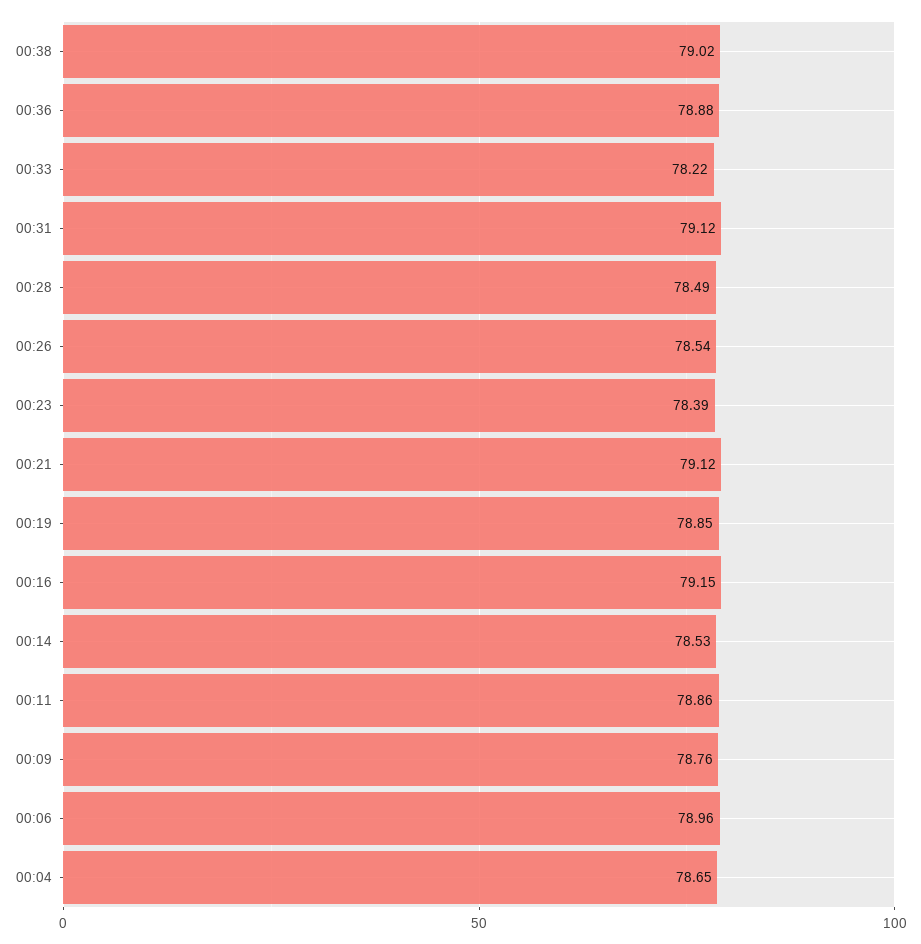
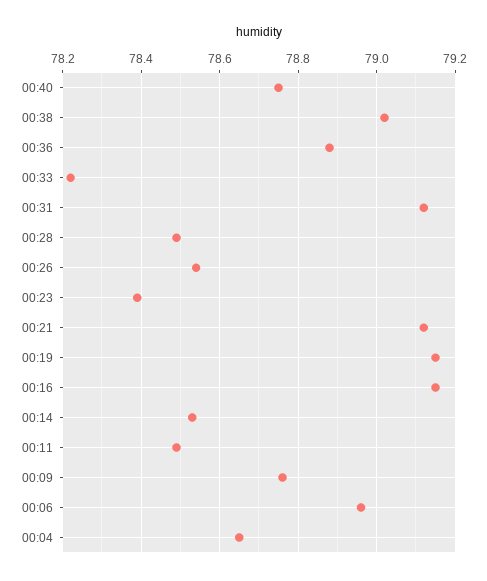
00:19: 78.85 -> 79.15
00:11: 78.86 -> 78.5
00:40: none -> 78.75

